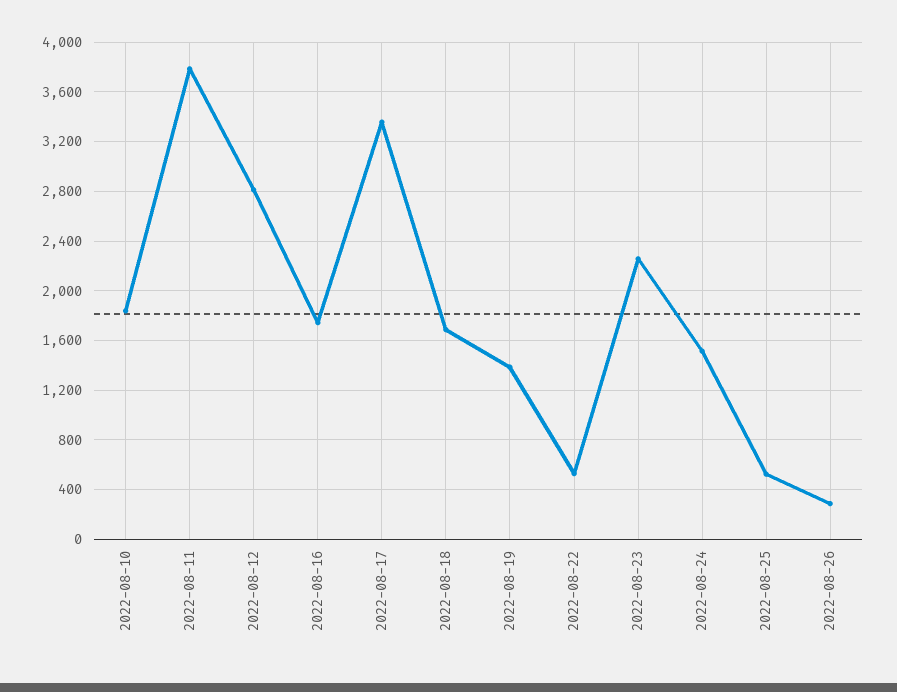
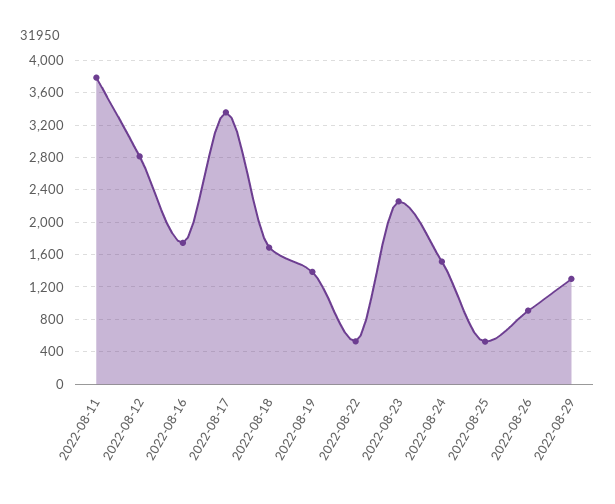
2022-08-10: 1850 -> none
2022-08-26: 300 -> 900
2022-08-29: none -> 1300

